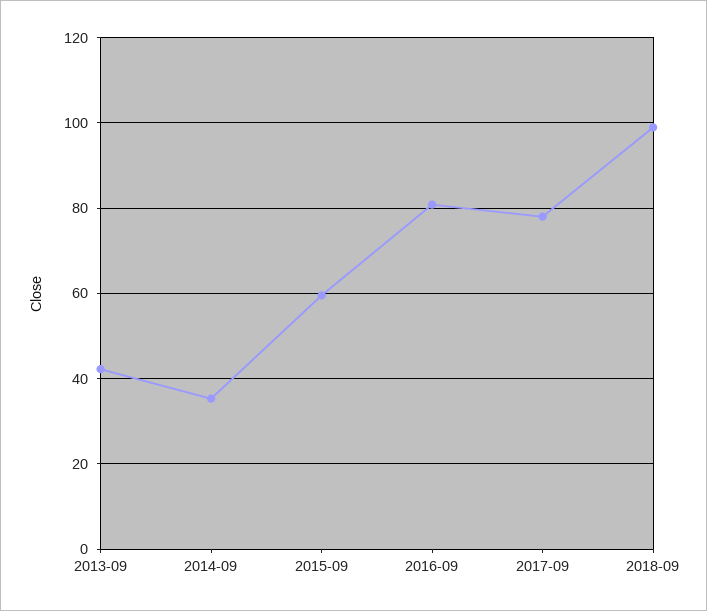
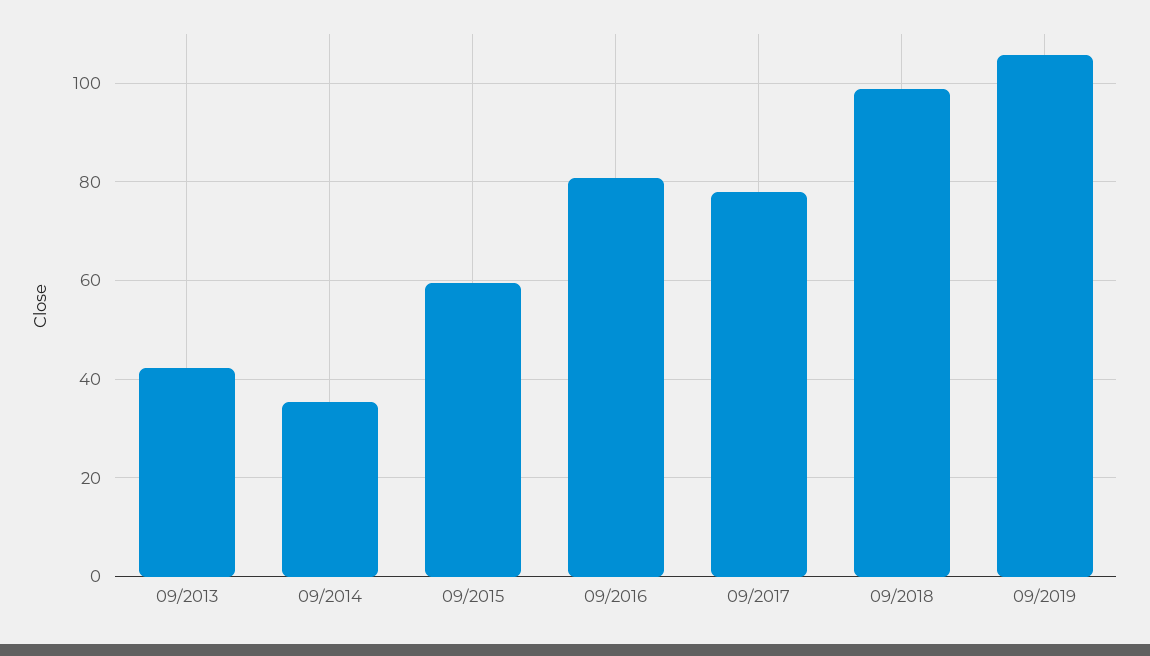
09/2019: none -> 106

